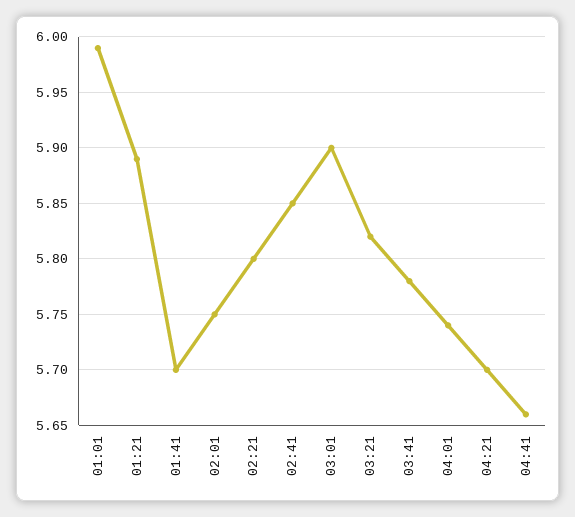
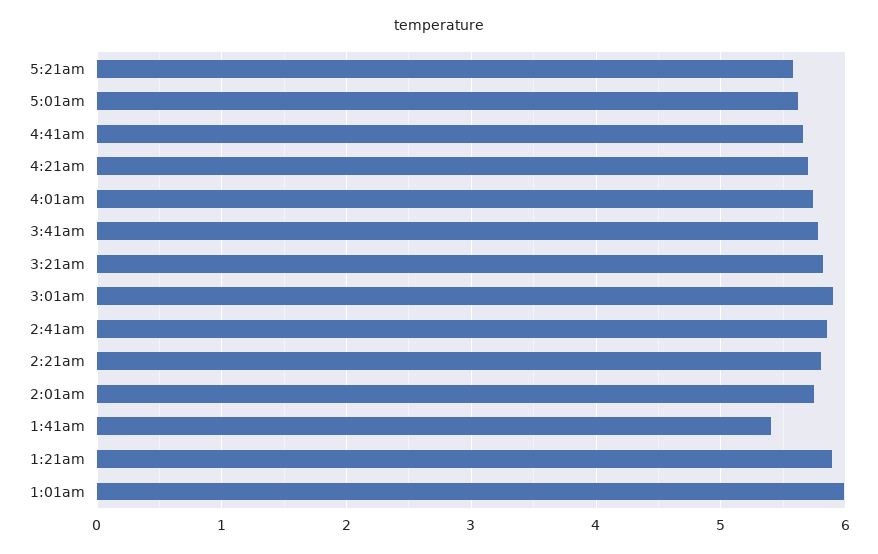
01:41: 5.7 -> 5.4
5:21am: none -> 5.6
5:01am: none -> 5.6

